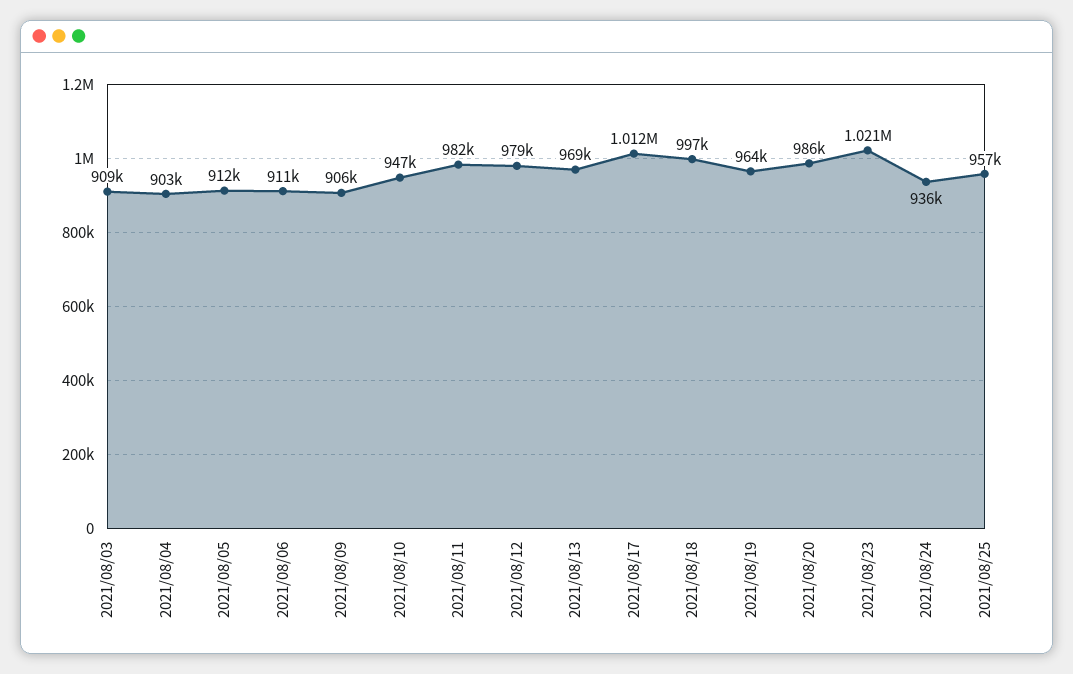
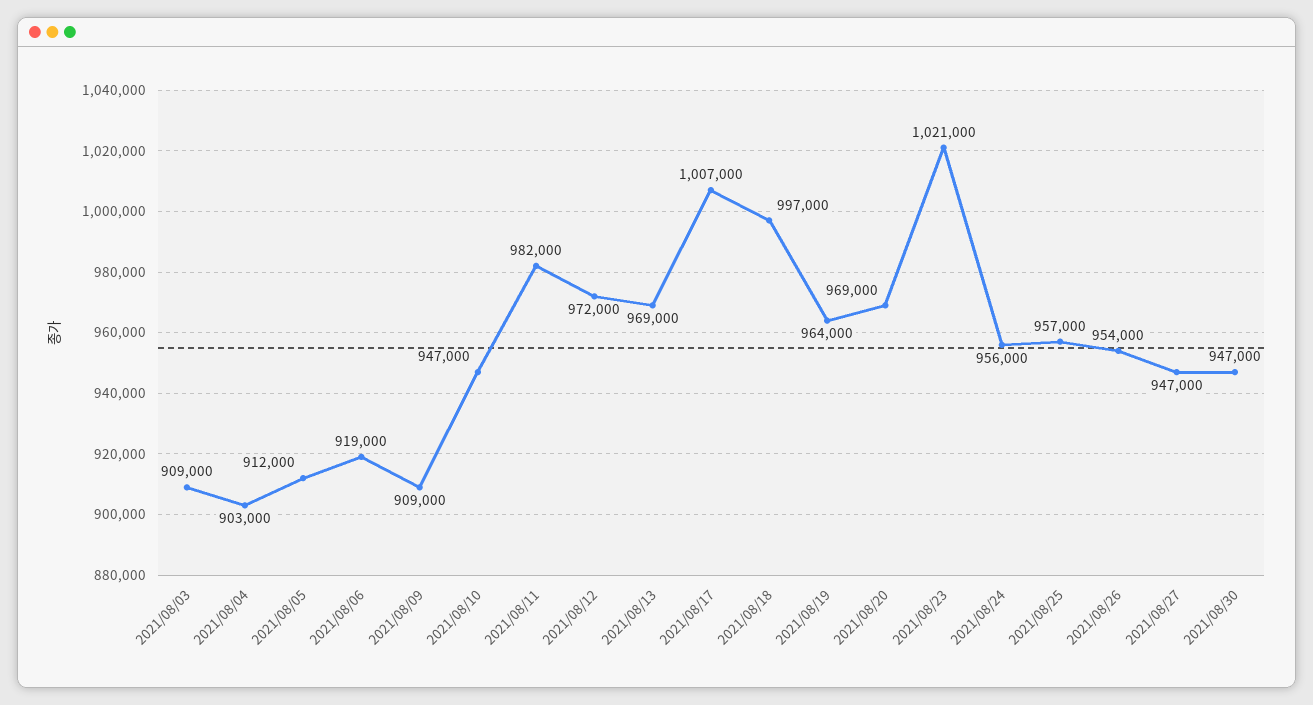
2021/08/06: 911000 -> 919000
2021/08/09: 906000 -> 909000
2021/08/12: 979000 -> 972000
2021/08/17: 1012000 -> 1007000
2021/08/20: 986000 -> 969000
2021/08/24: 936000 -> 956000
2021/08/26: none -> 954000
2021/08/27: none -> 947000
2021/08/30: none -> 947000

